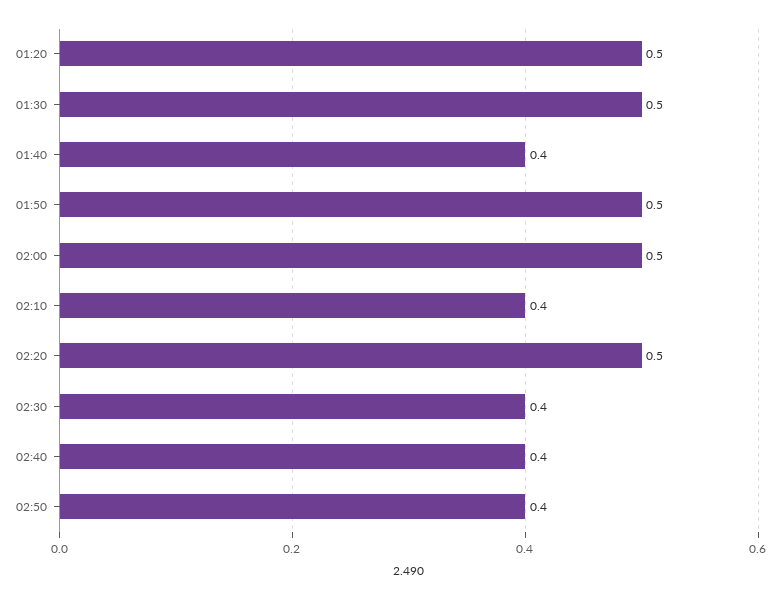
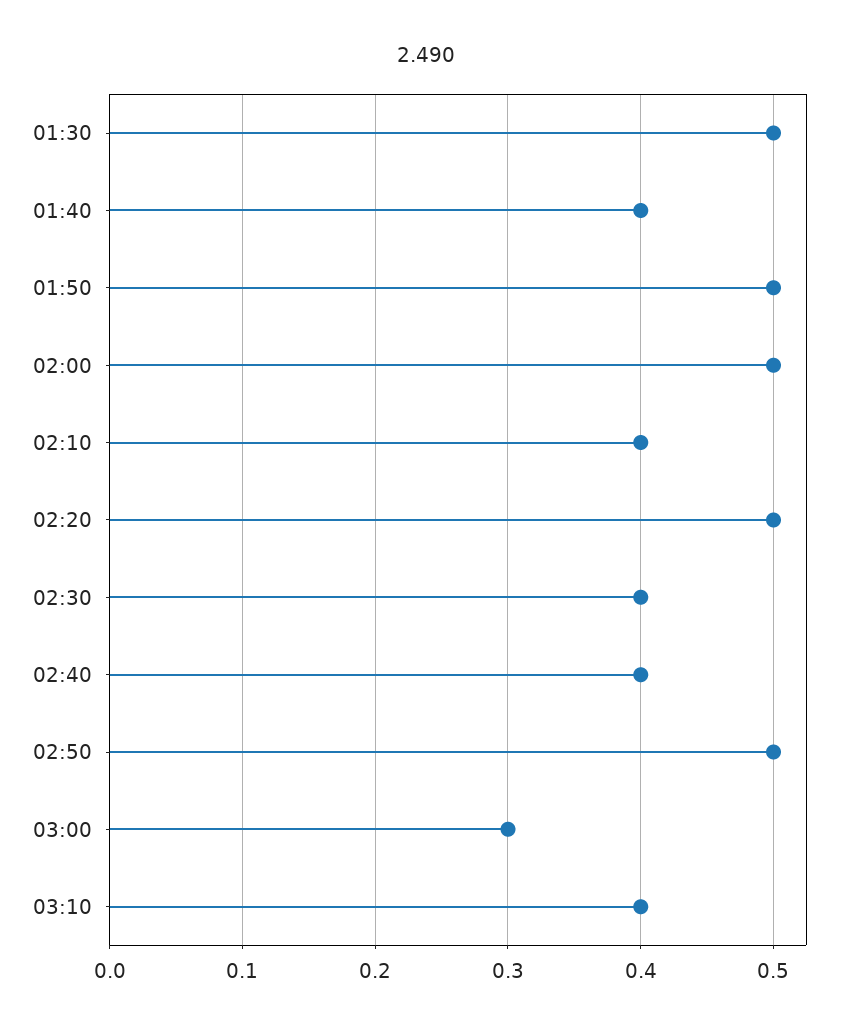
01:20: 0.5 -> none
02:50: 0.4 -> 0.5
03:00: none -> 0.3
03:10: none -> 0.4

